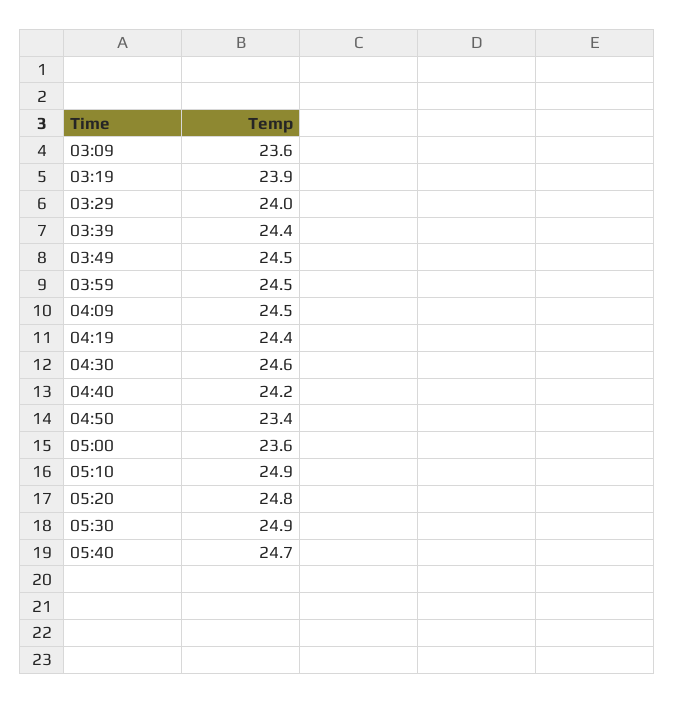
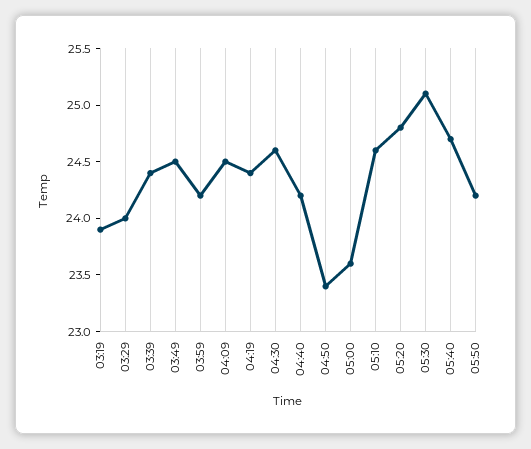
03:09: 23.6 -> none
03:59: 24.5 -> 24.2
05:10: 24.9 -> 24.6
05:30: 24.9 -> 25.1
05:50: none -> 24.2

